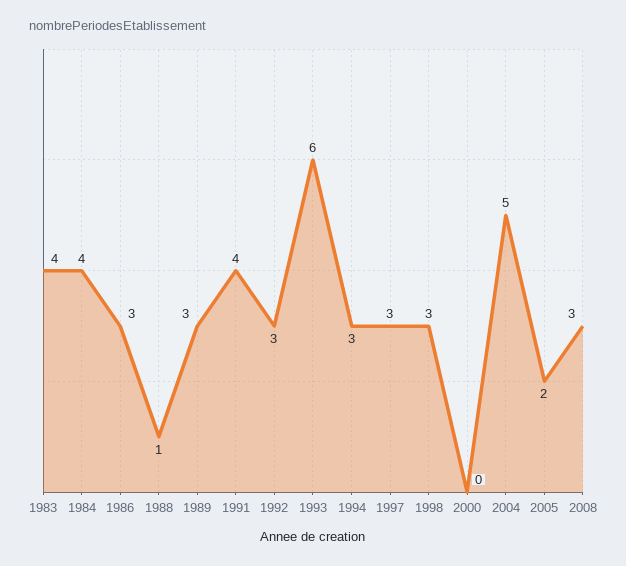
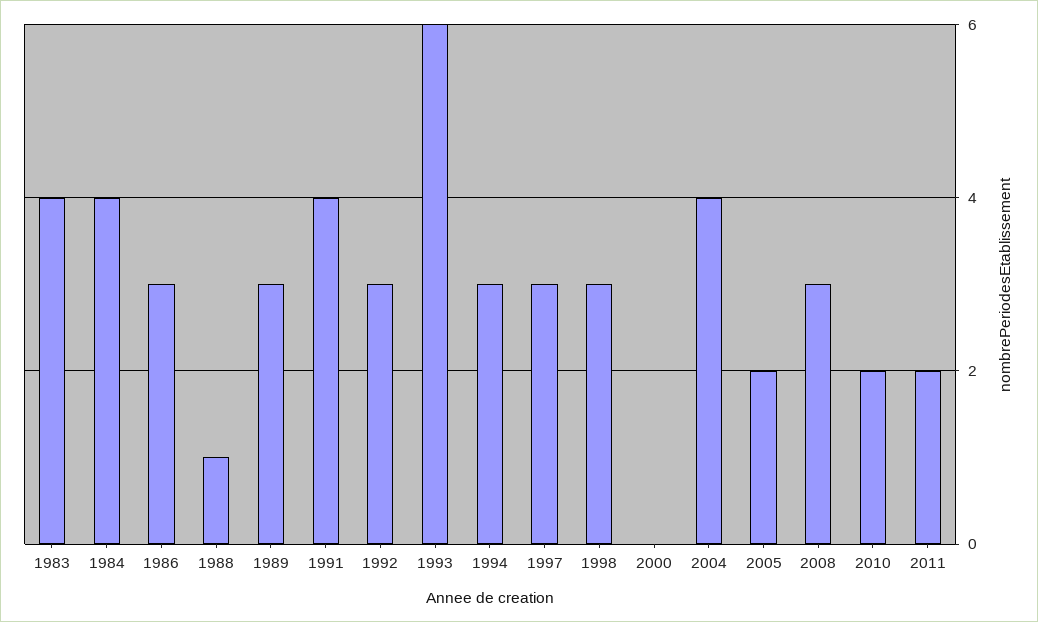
2004: 5 -> 4
2010: none -> 2
2011: none -> 2

